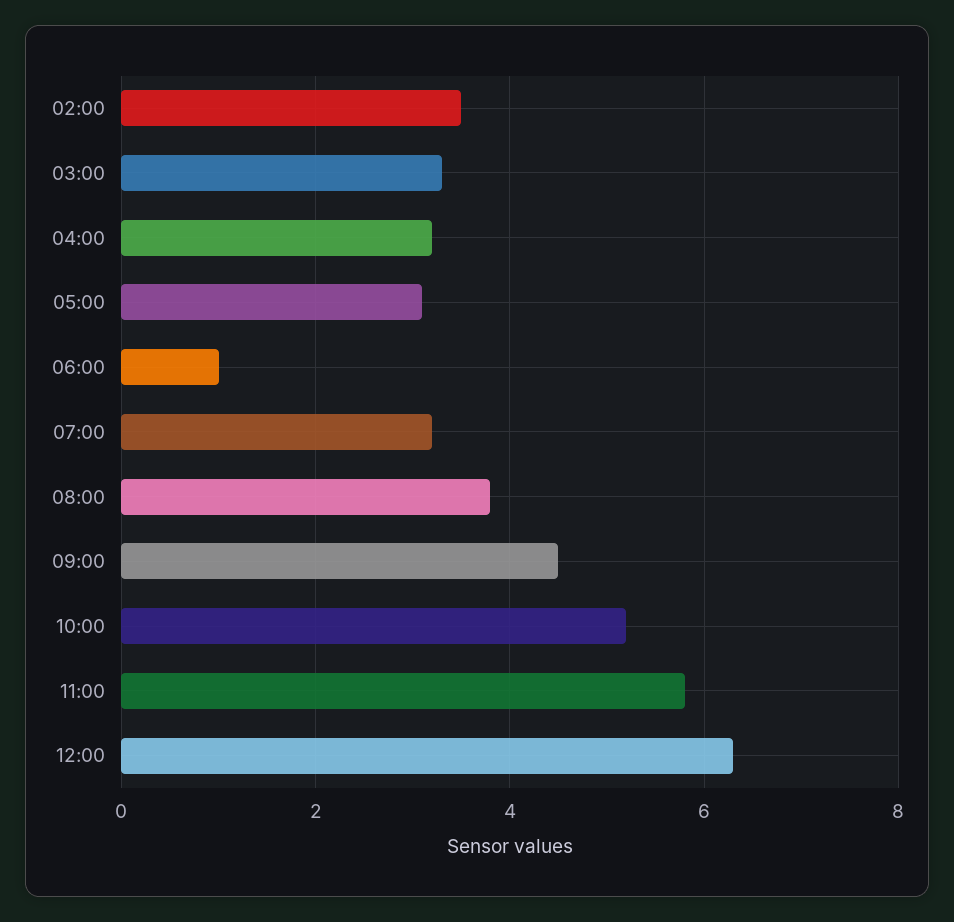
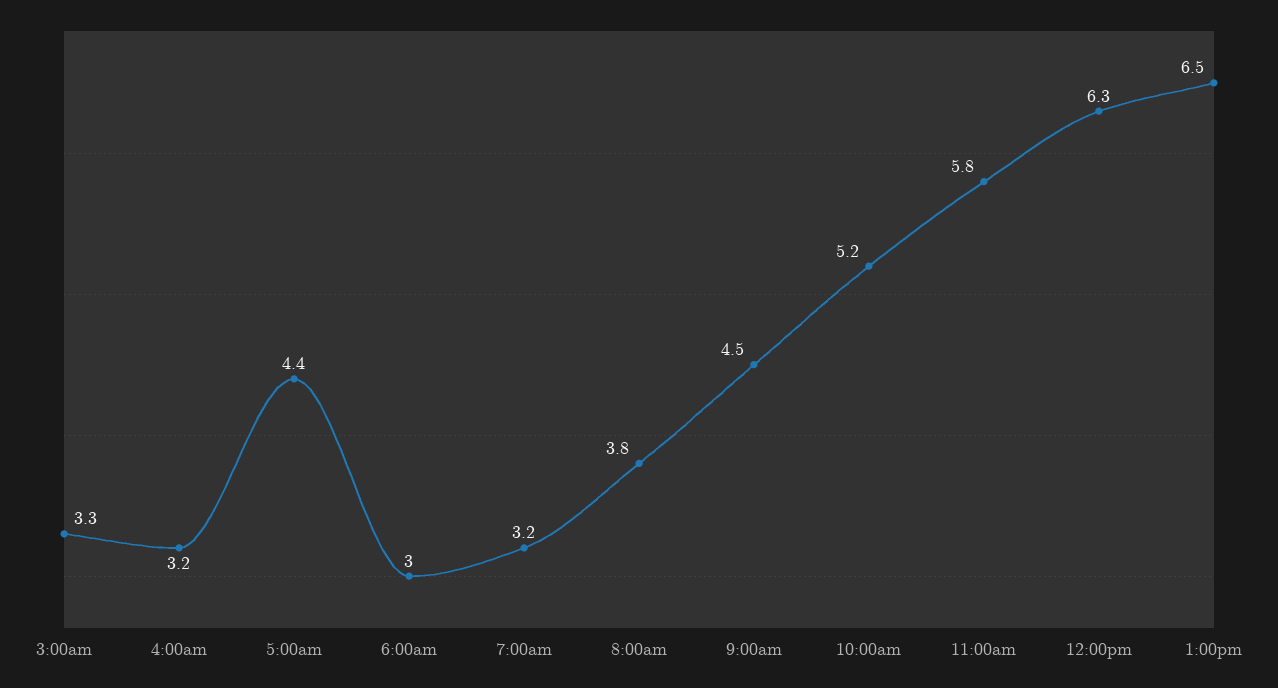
02:00: 3.5 -> none
05:00: 3 -> 4.4
06:00: 1 -> 3
1:00pm: none -> 6.5

